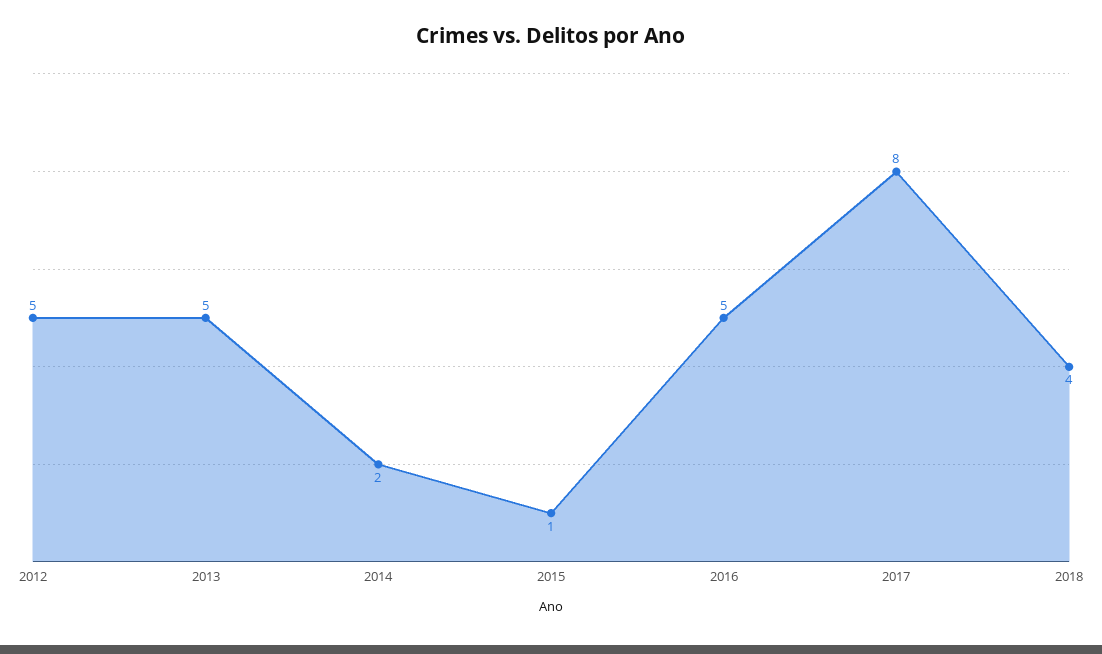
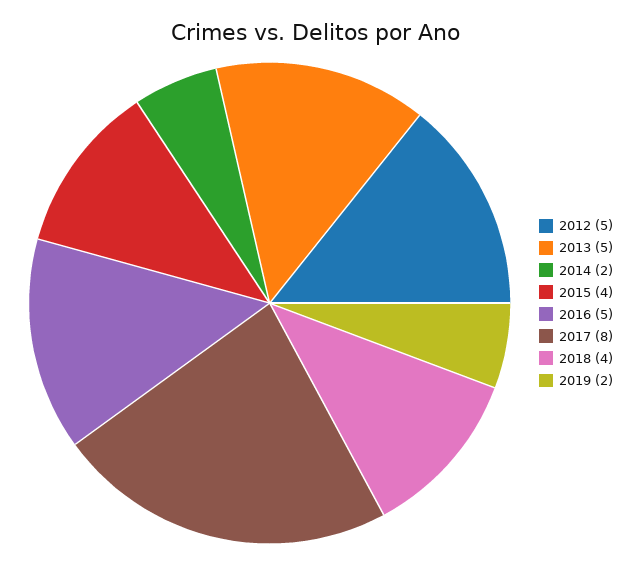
2015: 1 -> 4
2019: none -> 2

